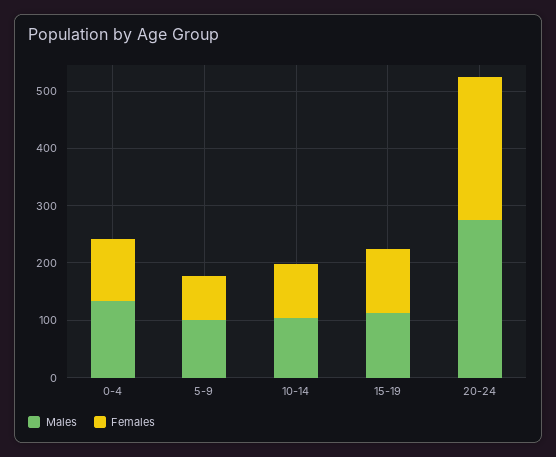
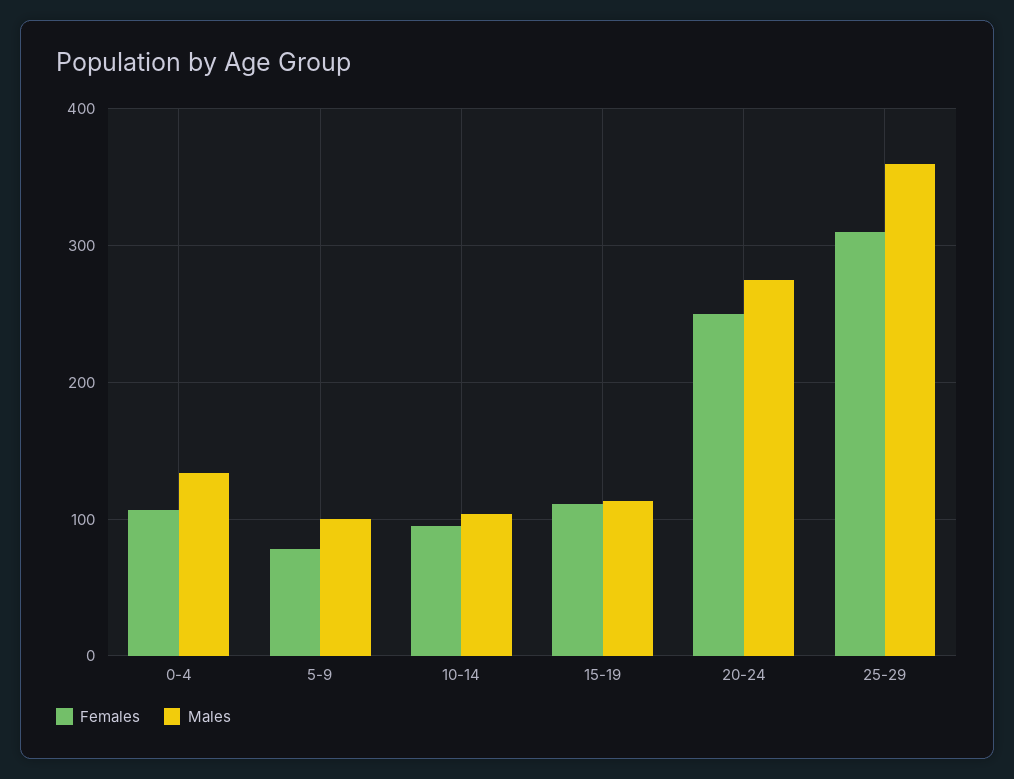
Females, 25-29: none -> 310
Males, 25-29: none -> 360

